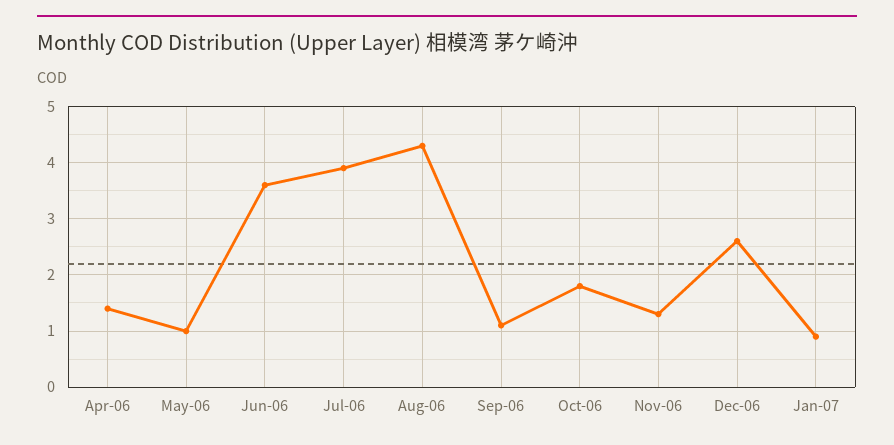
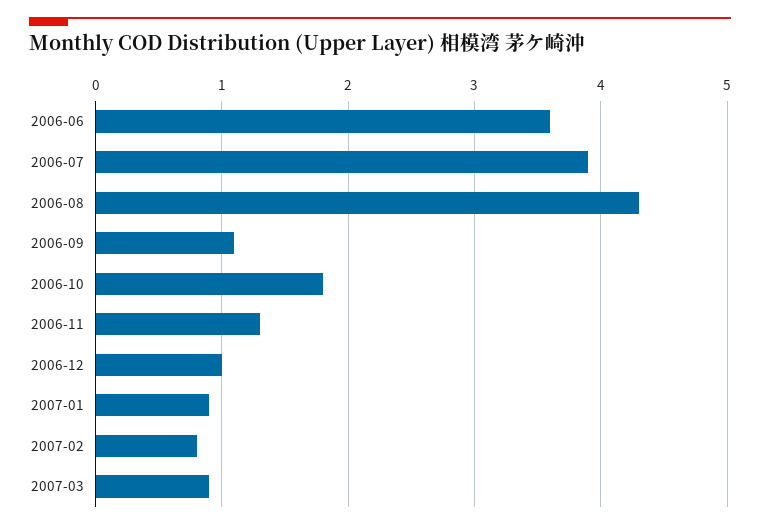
Apr-06: 1.5 -> none
May-06: 1 -> none
Dec-06: 2.5 -> 1
2007-02: none -> 0.8
2007-03: none -> 0.9

